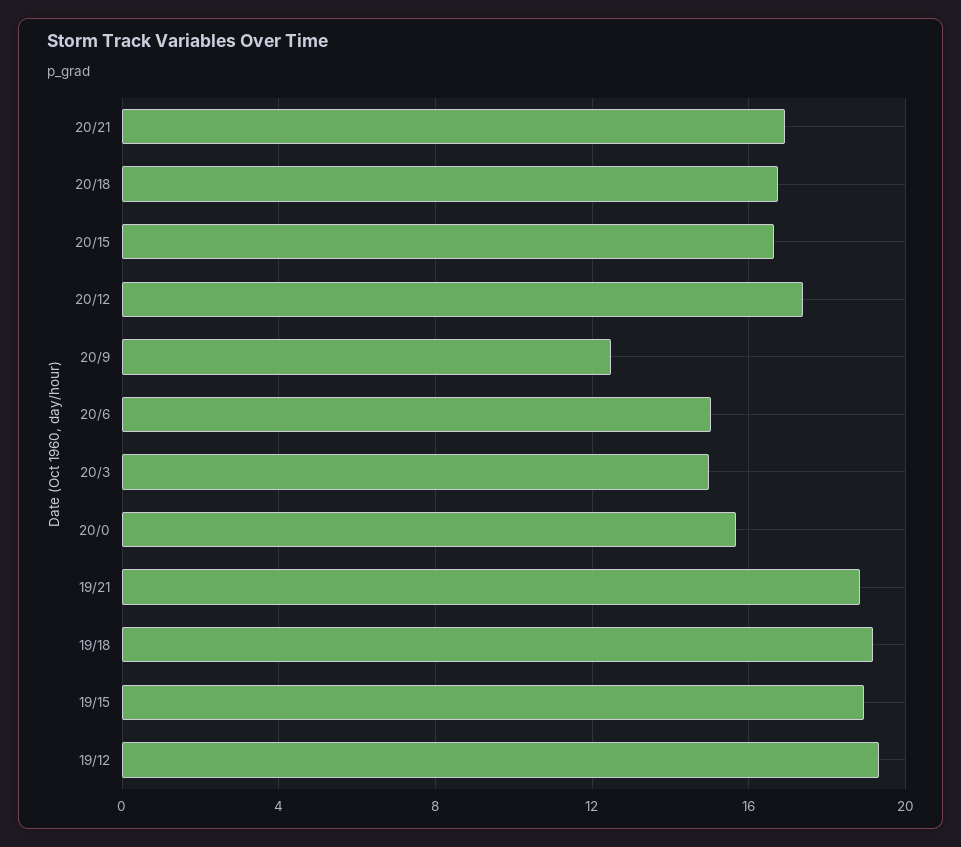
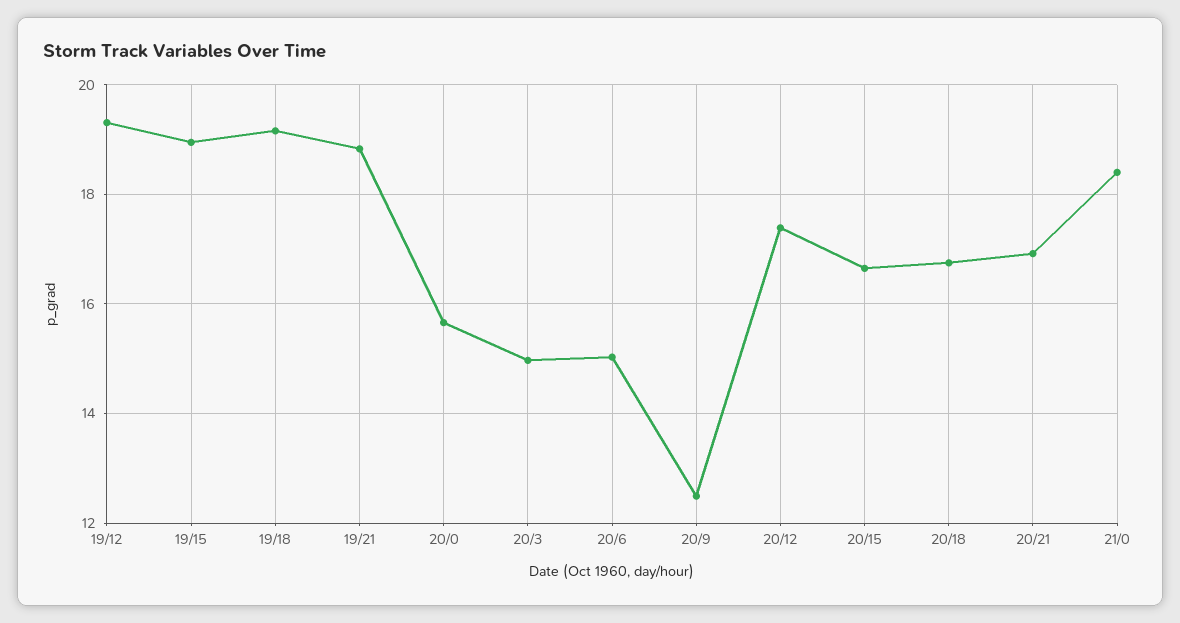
21/0: none -> 18.4

